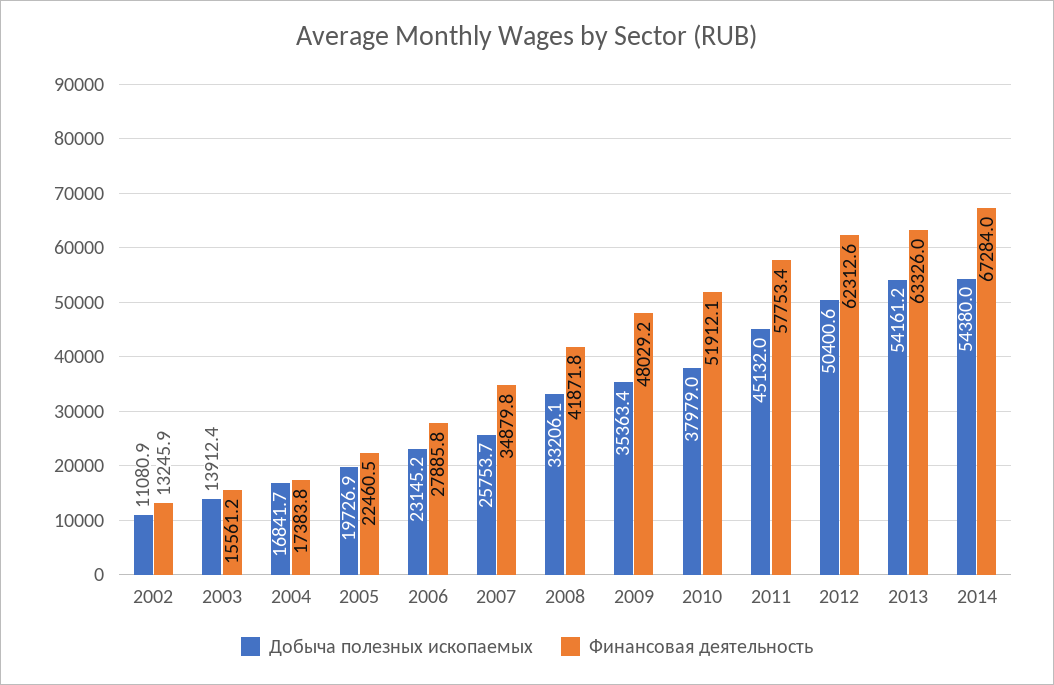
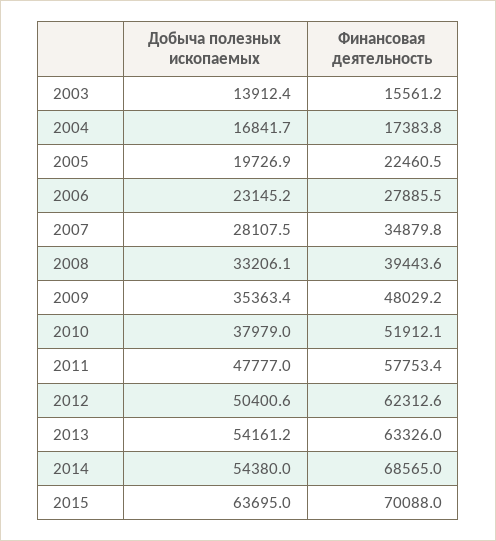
Добыча полезных ископаемых, 2002: 11080.9 -> none
Финансовая деятельность, 2002: 13245.9 -> none
Финансовая деятельность, 2006: 27885.8 -> 27885.5
Добыча полезных ископаемых, 2007: 25753.7 -> 28107.5
Финансовая деятельность, 2008: 41871.8 -> 39443.6
Добыча полезных ископаемых, 2011: 45132 -> 47777
Финансовая деятельность, 2014: 67284 -> 68565
Добыча полезных ископаемых, 2015: none -> 63695
Финансовая деятельность, 2015: none -> 70088

